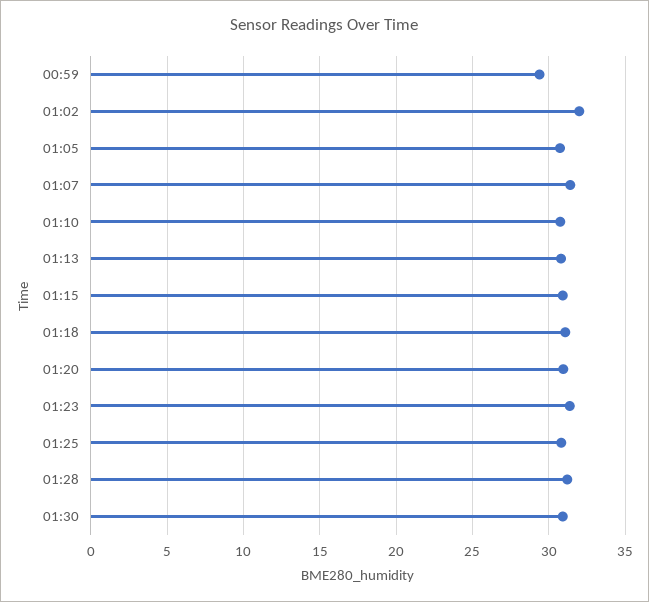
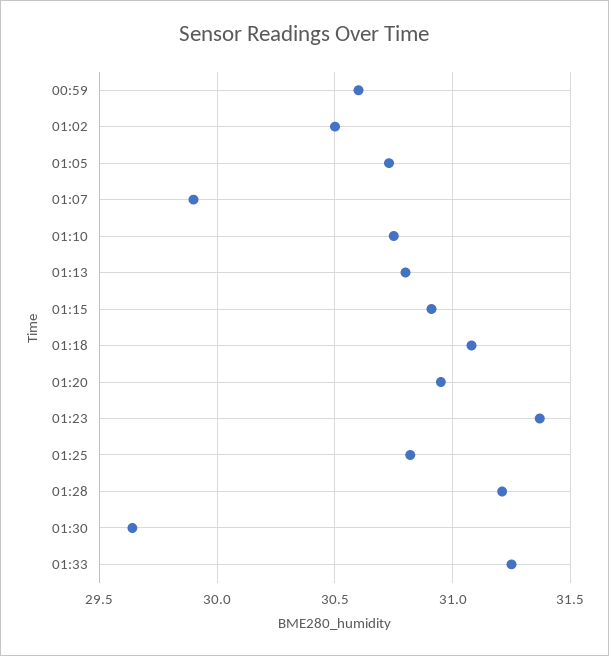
00:59: 29.5 -> 30.6
01:02: 32 -> 30.5
01:07: 31.5 -> 29.9
01:30: 31 -> 29.65
01:33: none -> 31.25

